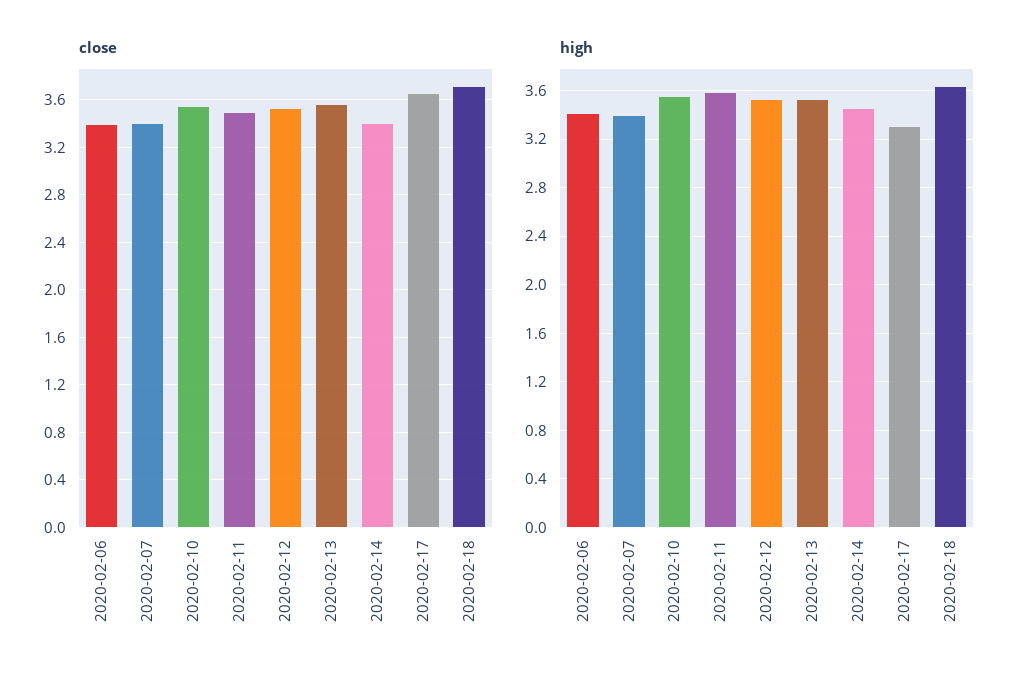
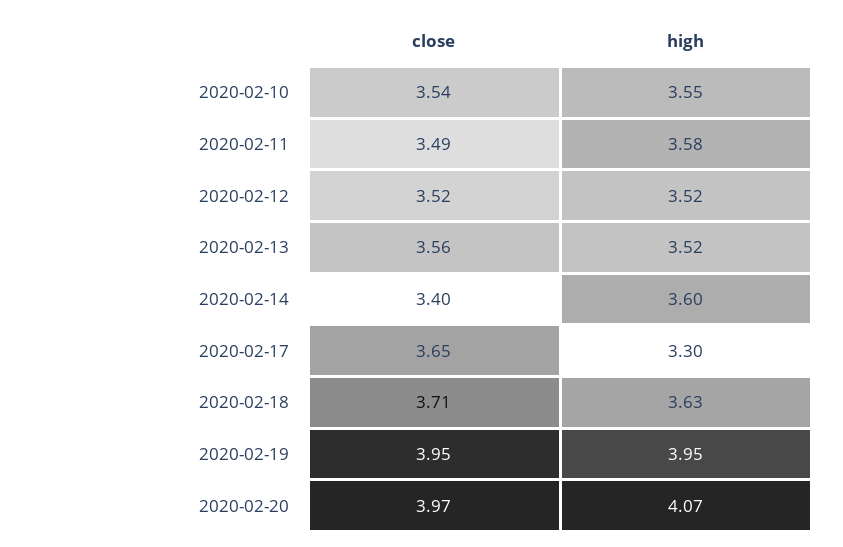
close, 2020-02-06: 3.4 -> none
close, 2020-02-07: 3.4 -> none
high, 2020-02-06: 3.4 -> none
high, 2020-02-07: 3.4 -> none
high, 2020-02-14: 3.45 -> 3.6
close, 2020-02-19: none -> 3.95
high, 2020-02-19: none -> 3.95
close, 2020-02-20: none -> 3.97
high, 2020-02-20: none -> 4.07

